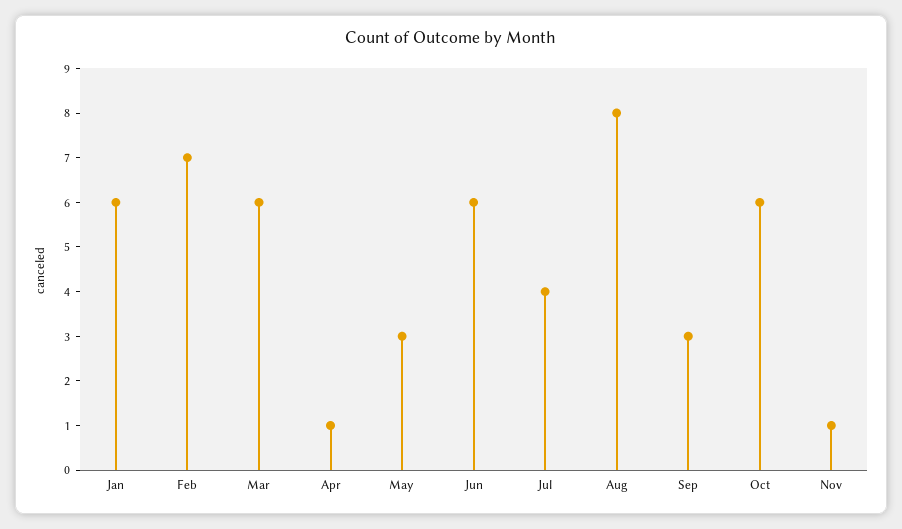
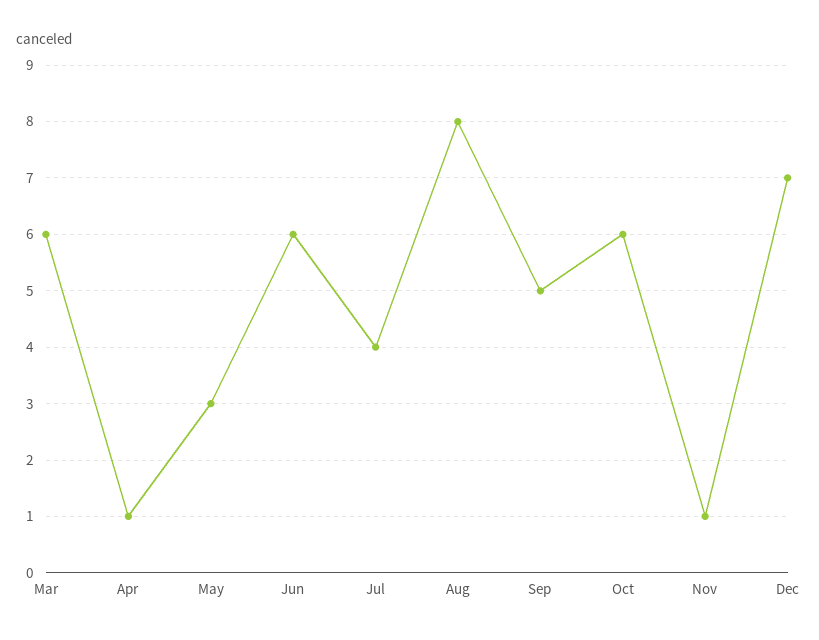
Jan: 6 -> none
Feb: 7 -> none
Sep: 3 -> 5
Dec: none -> 7

